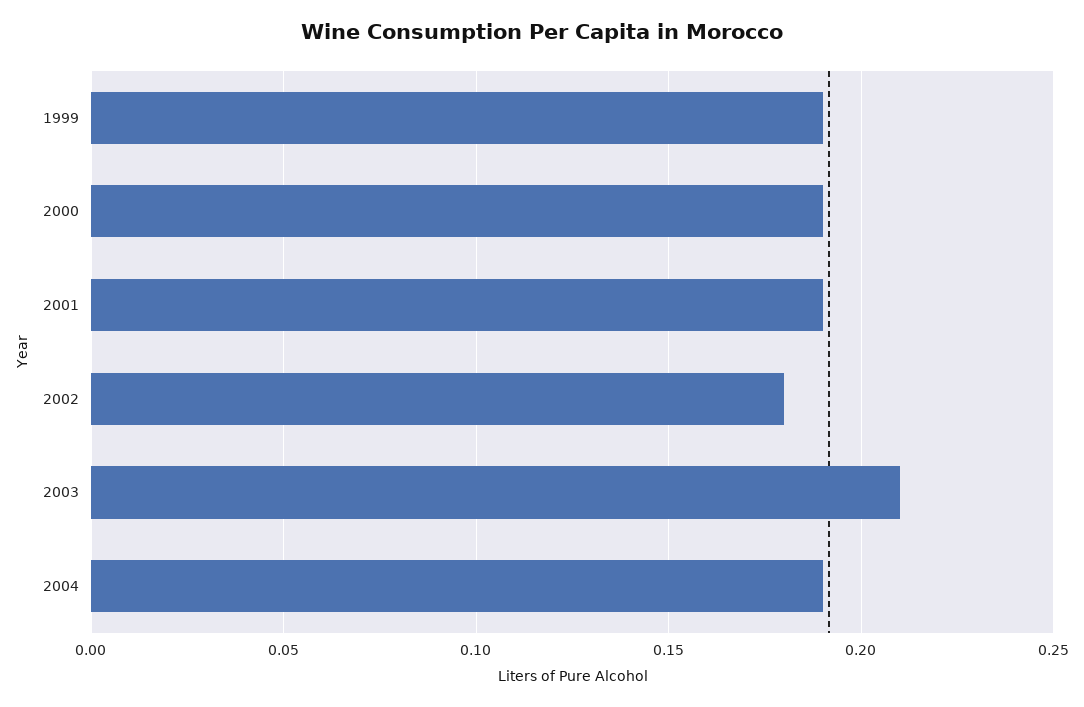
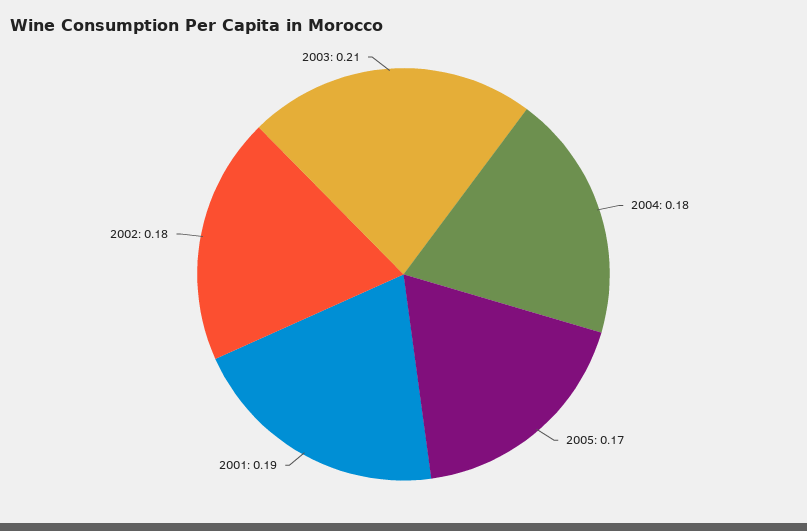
1999: 0.19 -> none
2000: 0.19 -> none
2004: 0.19 -> 0.18
2005: none -> 0.17

